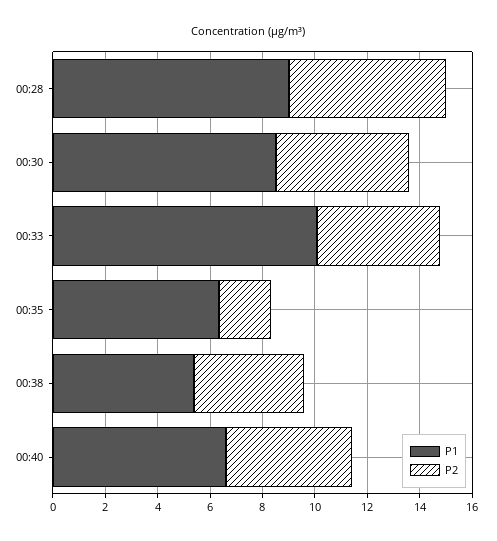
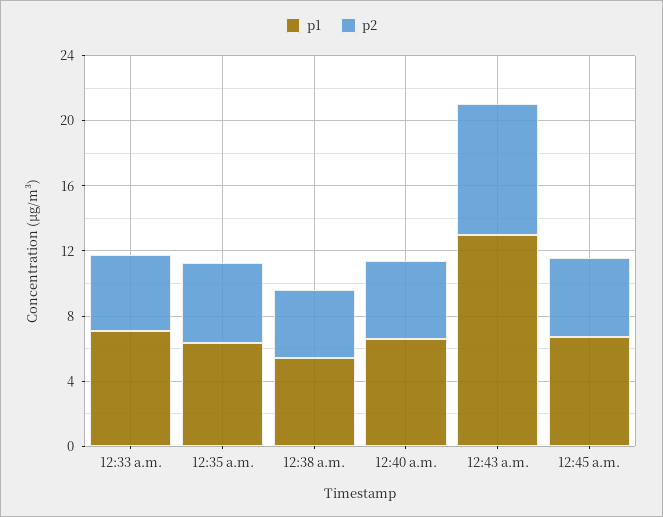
P1, 00:28: 9 -> none
P2, 00:28: 6 -> none
P1, 00:30: 8.5 -> none
P2, 00:30: 5 -> none
P1, 00:33: 10 -> 7
P2, 00:35: 2 -> 5
P1, 12:43 a.m.: none -> 13
P2, 12:43 a.m.: none -> 8
P1, 12:45 a.m.: none -> 7
P2, 12:45 a.m.: none -> 5

